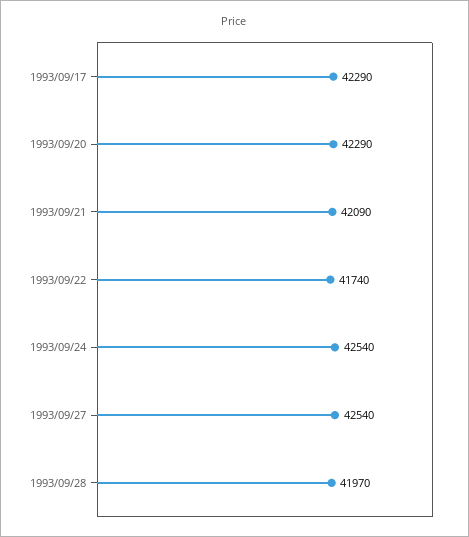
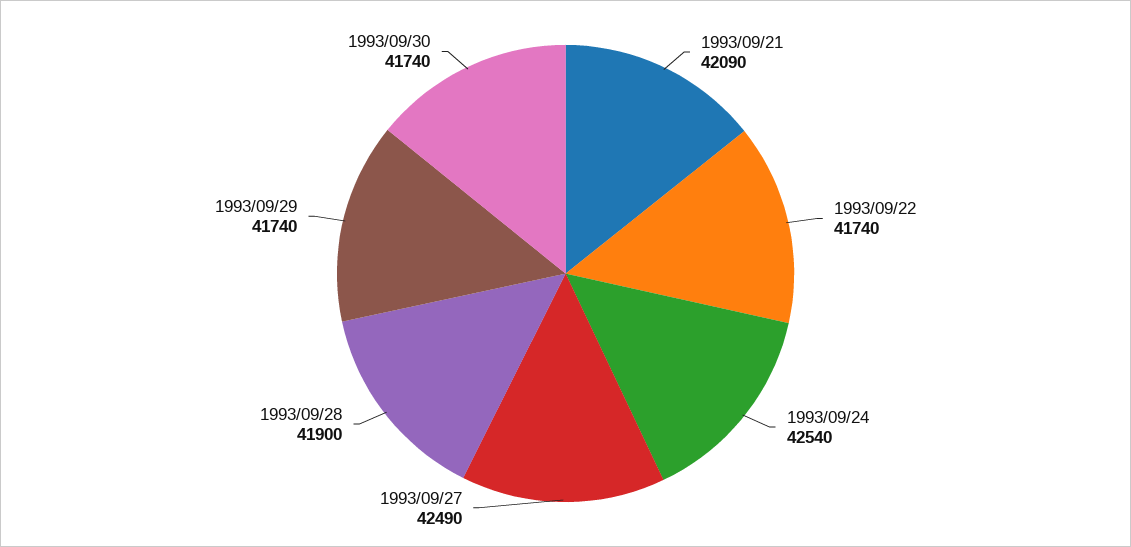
1993/09/17: 42290 -> none
1993/09/20: 42290 -> none
1993/09/27: 42540 -> 42490
1993/09/28: 41970 -> 41900
1993/09/29: none -> 41740
1993/09/30: none -> 41740

